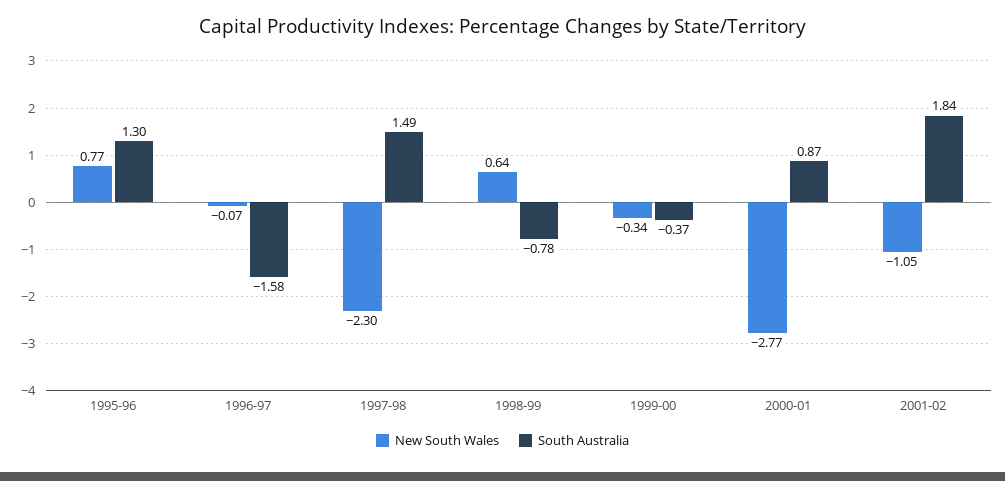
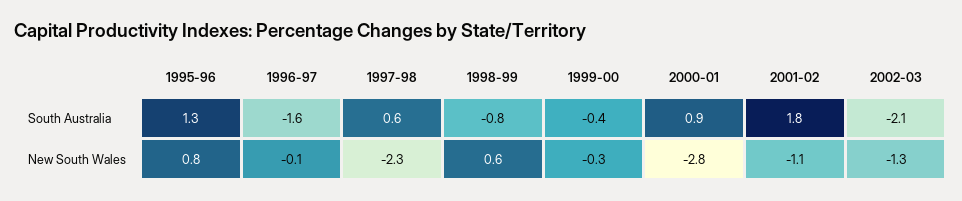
South Australia, 1997-98: 1.49 -> 0.6
South Australia, 2002-03: none -> -2.1
New South Wales, 2002-03: none -> -1.3

